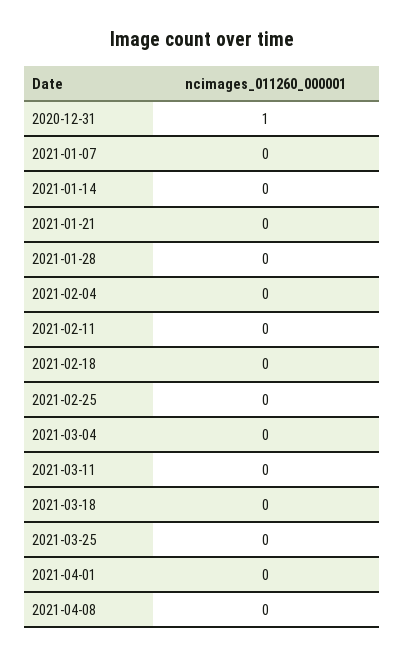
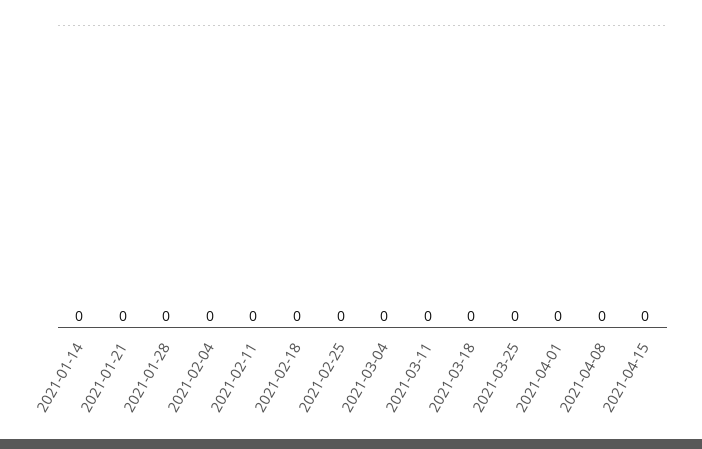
2020-12-31: 1 -> none
2021-01-07: 0 -> none
2021-04-15: none -> 0

